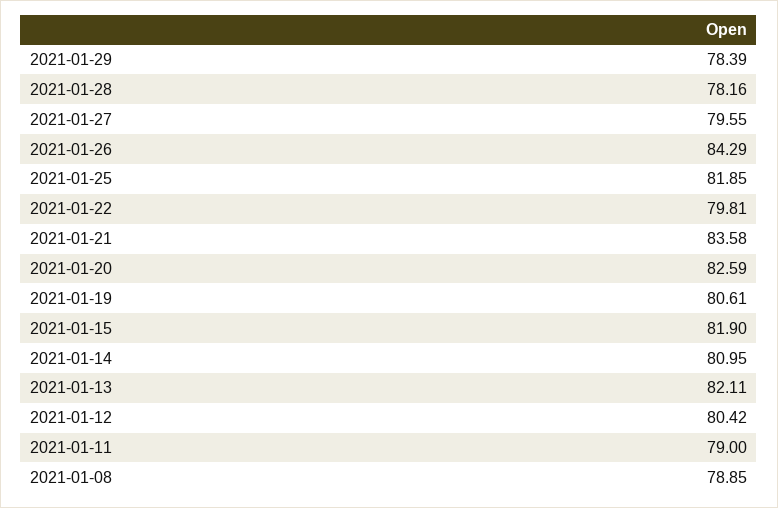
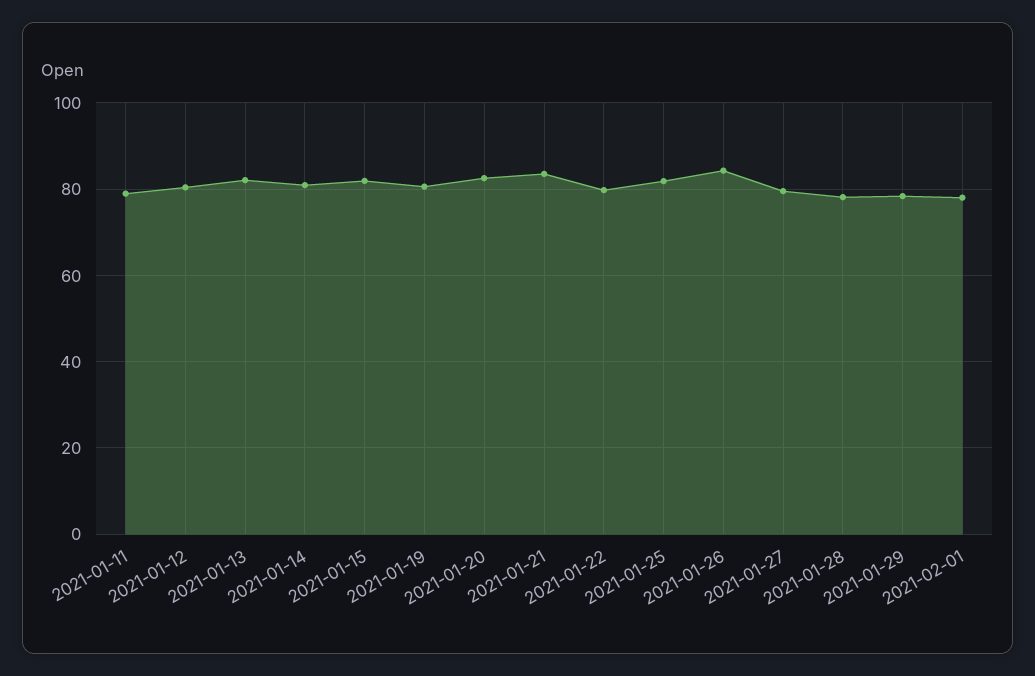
2021-01-08: 78.85 -> none
2021-02-01: none -> 78

